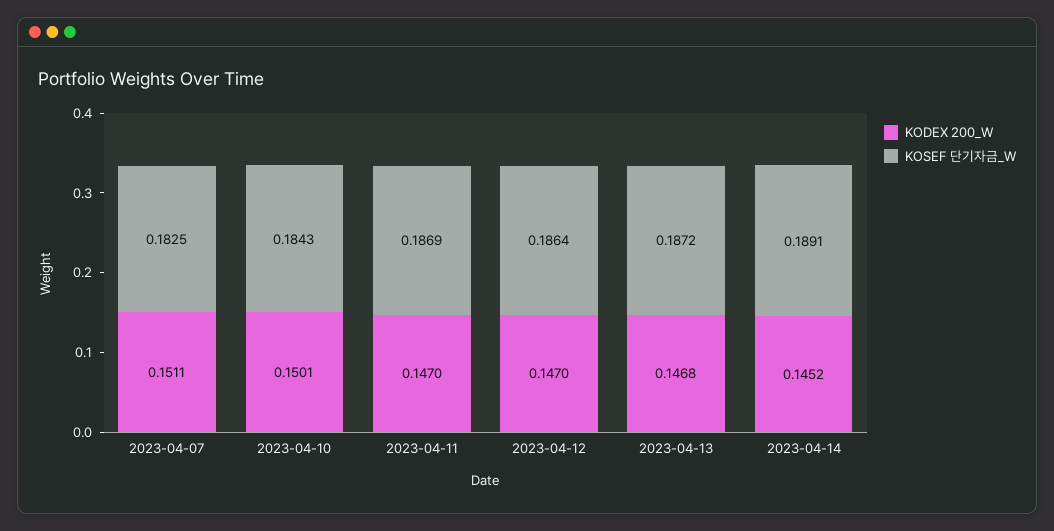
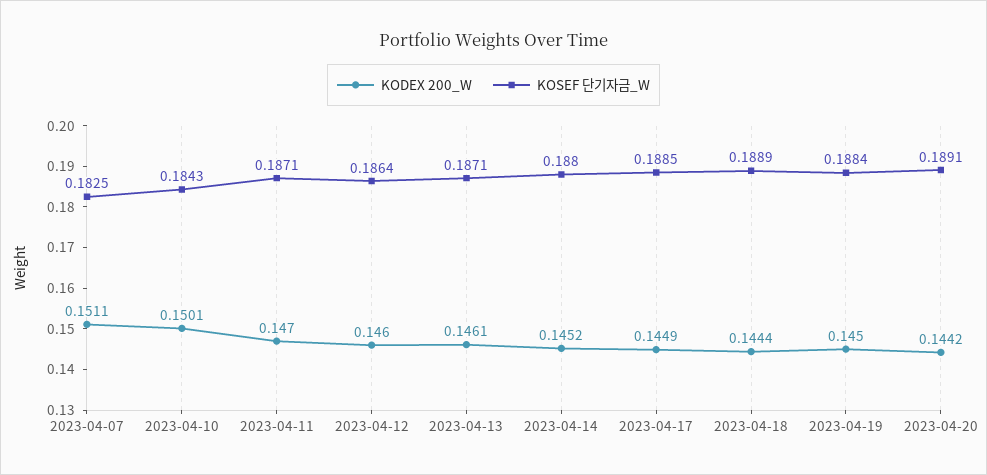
KOSEF 단기자금_W, 2023-04-11: 0.1869 -> 0.1871
KODEX 200_W, 2023-04-12: 0.147 -> 0.146
KODEX 200_W, 2023-04-13: 0.1468 -> 0.1461
KOSEF 단기자금_W, 2023-04-13: 0.1872 -> 0.1871
KOSEF 단기자금_W, 2023-04-14: 0.1891 -> 0.188
KODEX 200_W, 2023-04-17: none -> 0.1449
KOSEF 단기자금_W, 2023-04-17: none -> 0.1885
KODEX 200_W, 2023-04-18: none -> 0.1444
KOSEF 단기자금_W, 2023-04-18: none -> 0.1889
KODEX 200_W, 2023-04-19: none -> 0.145
KOSEF 단기자금_W, 2023-04-19: none -> 0.1884
KODEX 200_W, 2023-04-20: none -> 0.1442
KOSEF 단기자금_W, 2023-04-20: none -> 0.1891

